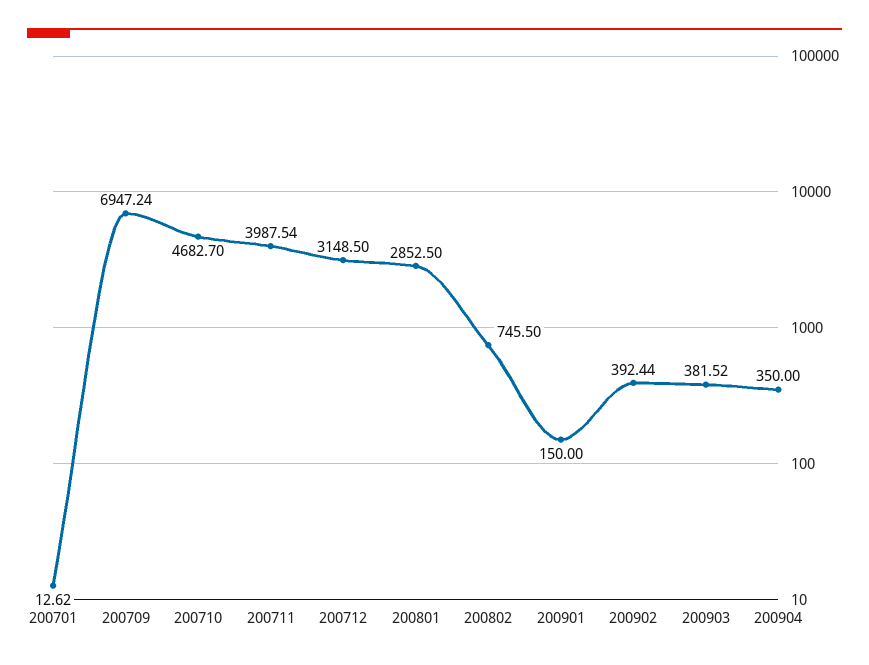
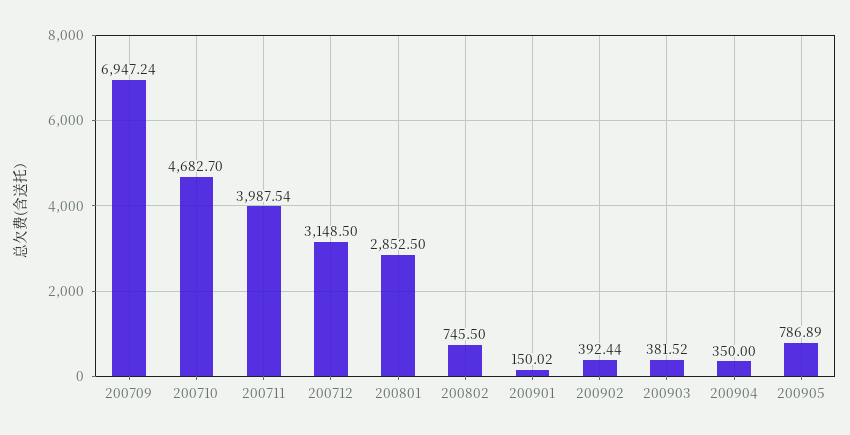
200701: 12.62 -> none
200901: 150 -> 150.02
200905: none -> 786.89

